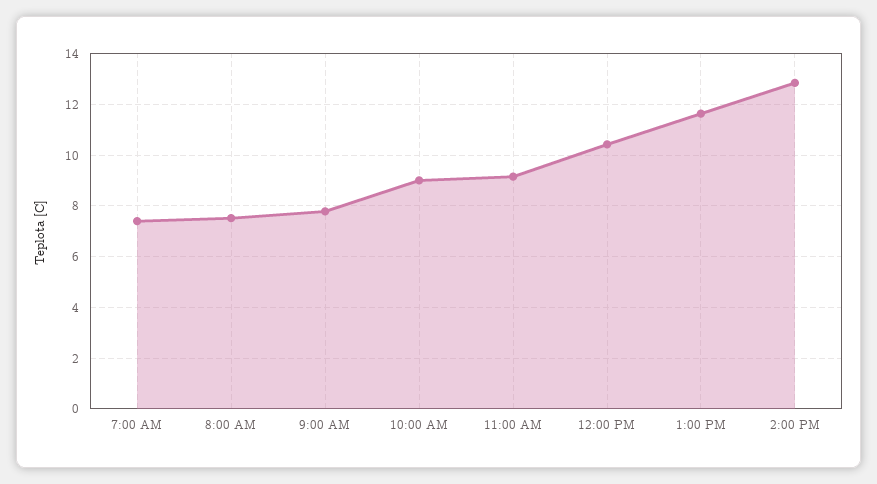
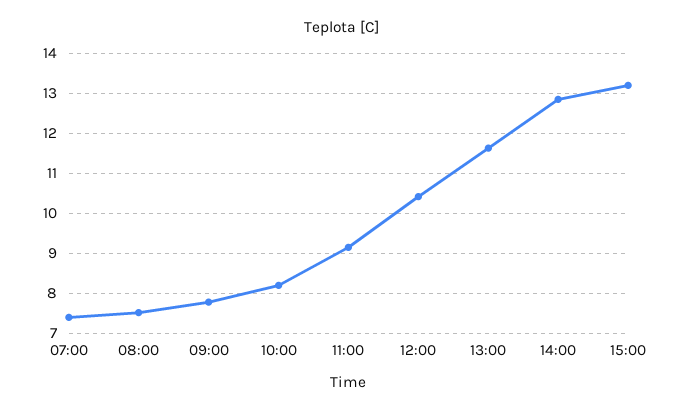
10:00 AM: 9 -> 8.2
15:00: none -> 13.2

